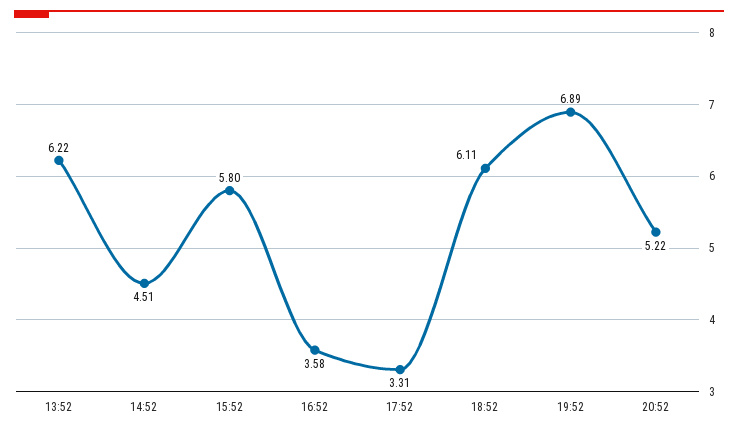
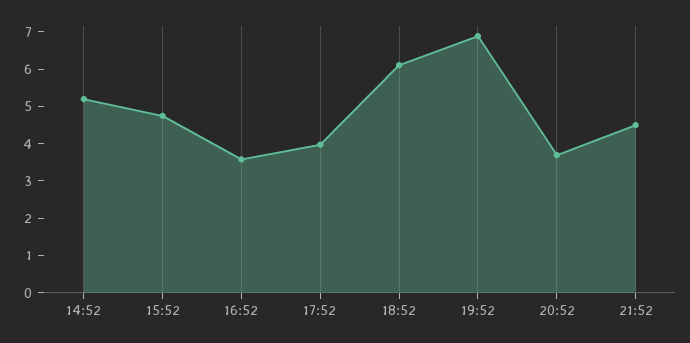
13:52: 6.22 -> none
14:52: 4.51 -> 5.25
15:52: 5.8 -> 4.75
17:52: 3.31 -> 4
20:52: 5.22 -> 3.75
21:52: none -> 4.5

